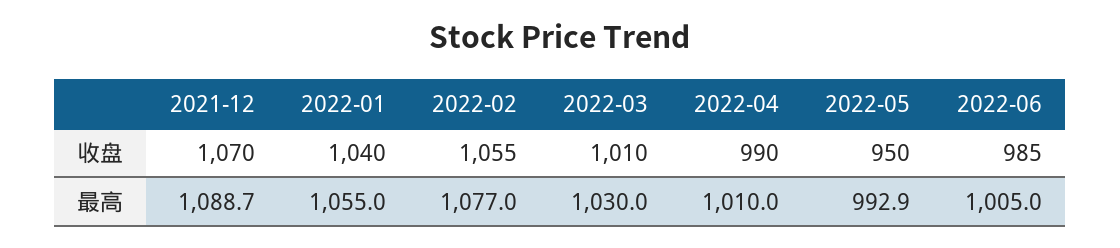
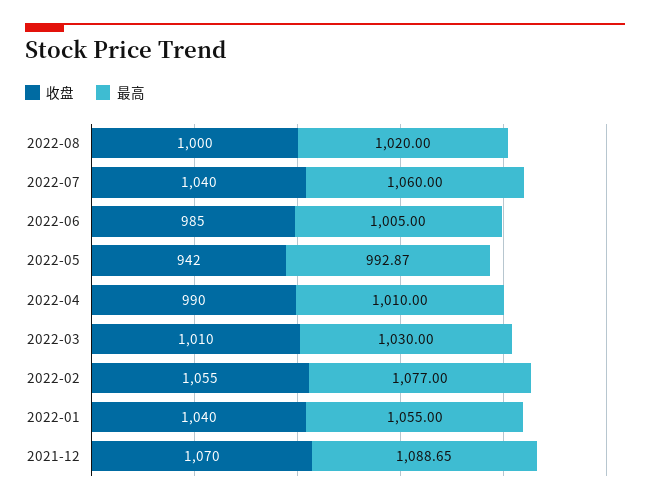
收盘, 2022-05: 950 -> 942
收盘, 2022-08: none -> 1000
最高, 2022-08: none -> 1020
收盘, 2022-07: none -> 1040
最高, 2022-07: none -> 1060

